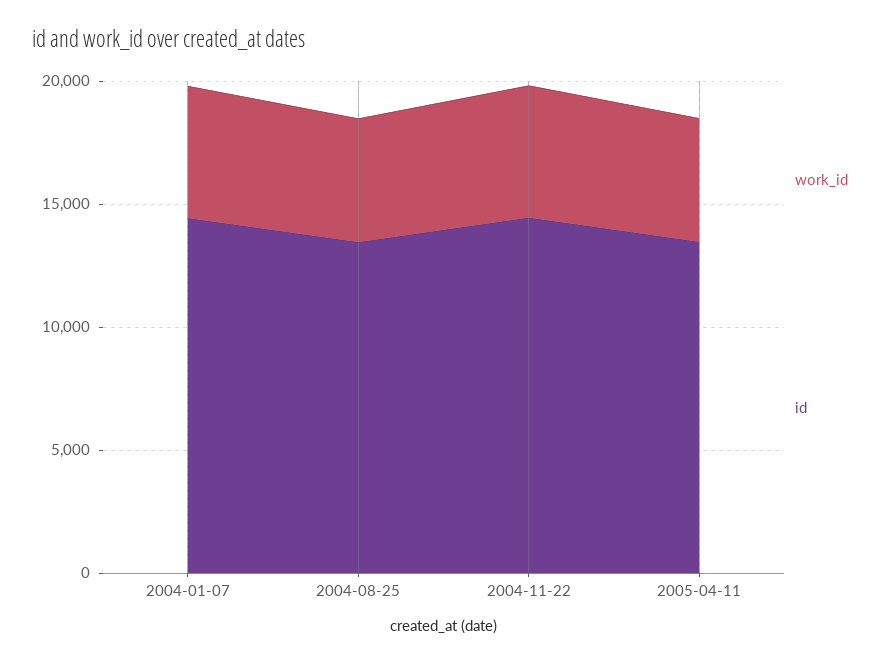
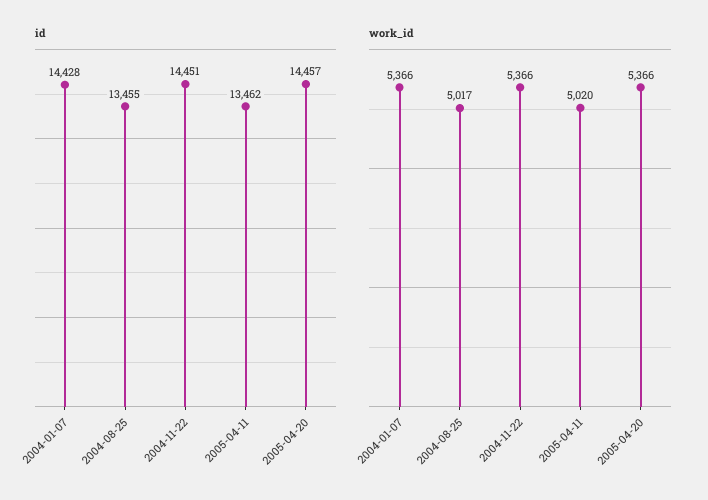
id, 2005-04-20: none -> 14457
work_id, 2005-04-20: none -> 5366

